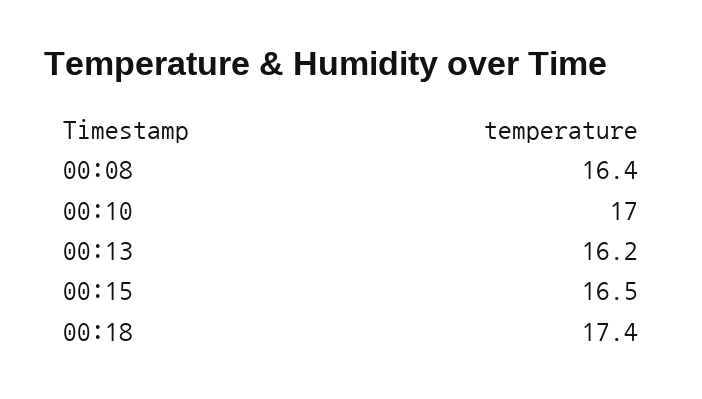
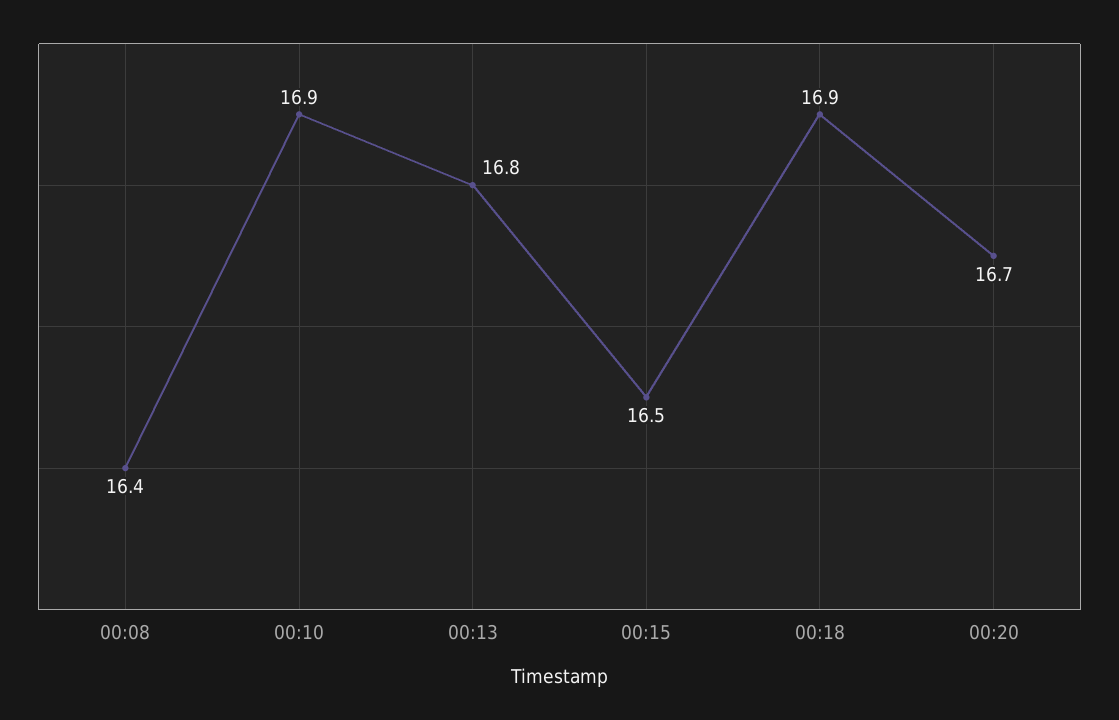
00:10: 17 -> 16.9
00:13: 16.2 -> 16.8
00:18: 17.4 -> 16.9
00:20: none -> 16.7

